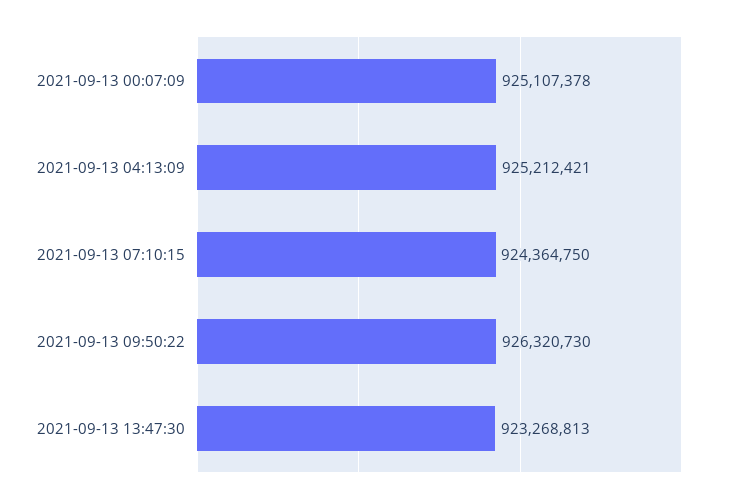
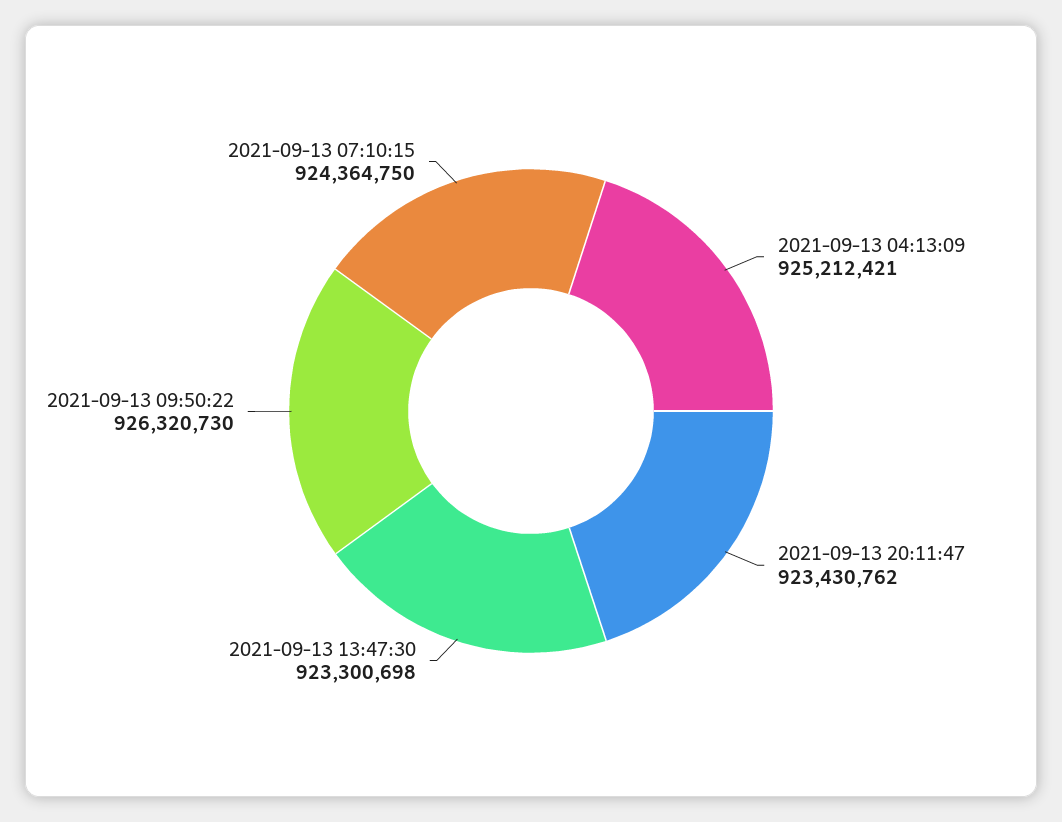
2021-09-13 00:07:09: 925107378 -> none
2021-09-13 13:47:30: 923268813 -> 923300698
2021-09-13 20:11:47: none -> 923430762

